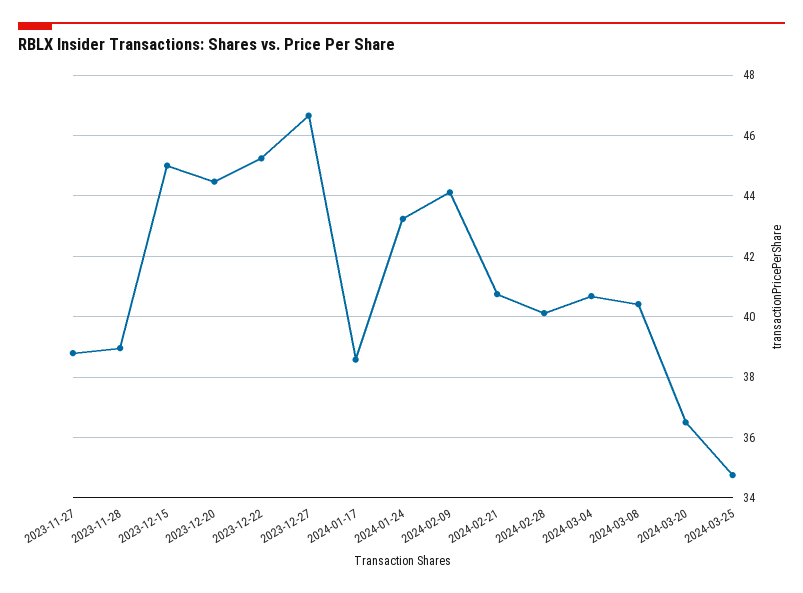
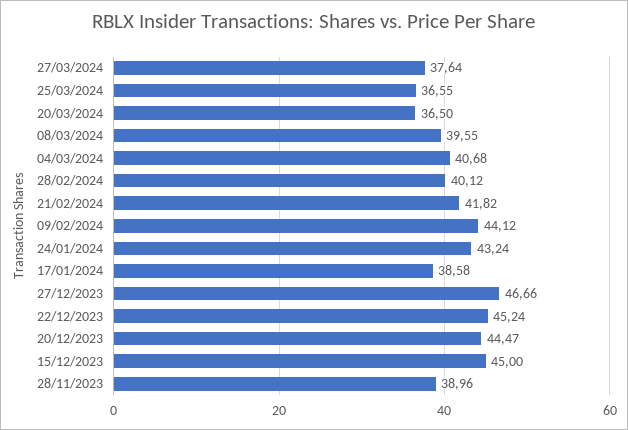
2023-11-27: 38.8 -> none
2024-02-21: 40.8 -> 41.82
2024-03-08: 40.4 -> 39.55
2024-03-25: 34.8 -> 36.55
27/03/2024: none -> 37.64

